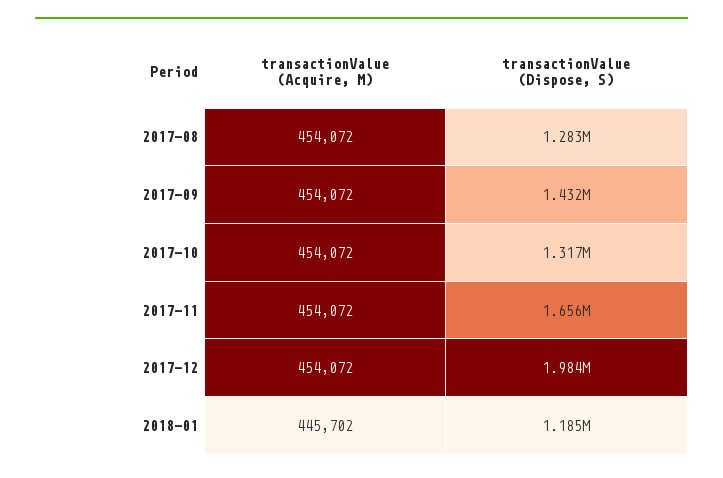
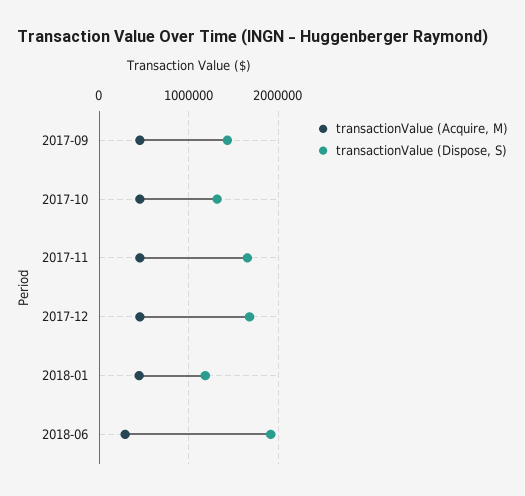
transactionValue (Acquire, M), 2017-08: 454072 -> none
transactionValue (Dispose, S), 2017-08: 1283000 -> none
transactionValue (Dispose, S), 2017-12: 1984000 -> 1700000
transactionValue (Acquire, M), 2018-06: none -> 300000
transactionValue (Dispose, S), 2018-06: none -> 1900000

